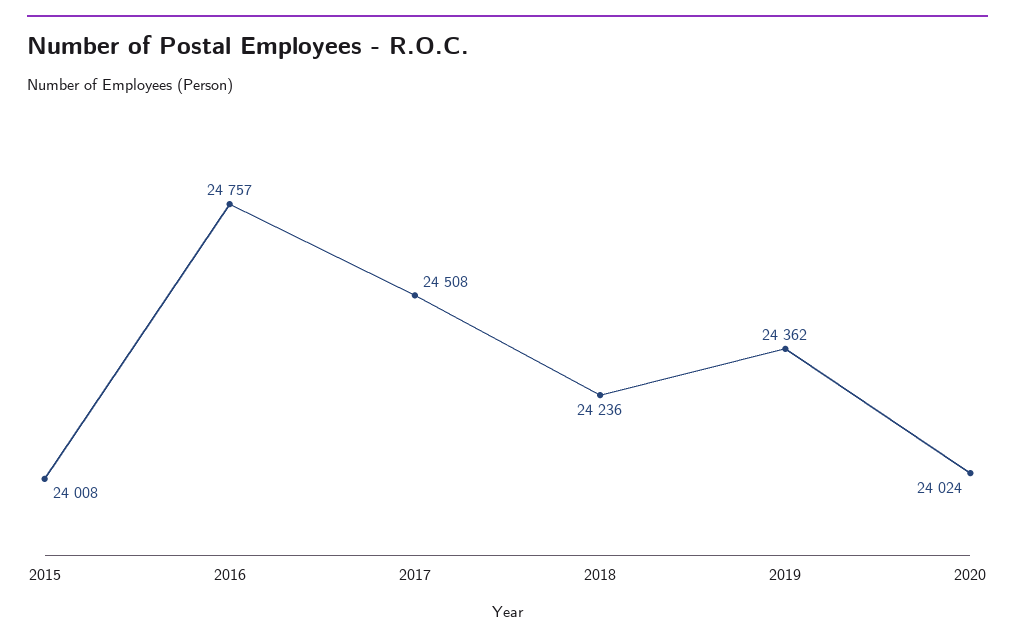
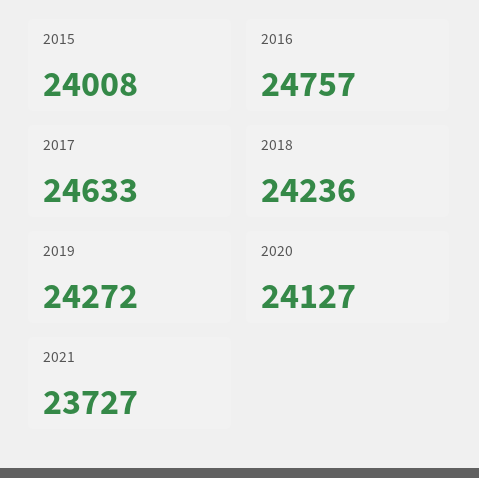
2017: 24508 -> 24633
2019: 24362 -> 24272
2020: 24024 -> 24127
2021: none -> 23727

